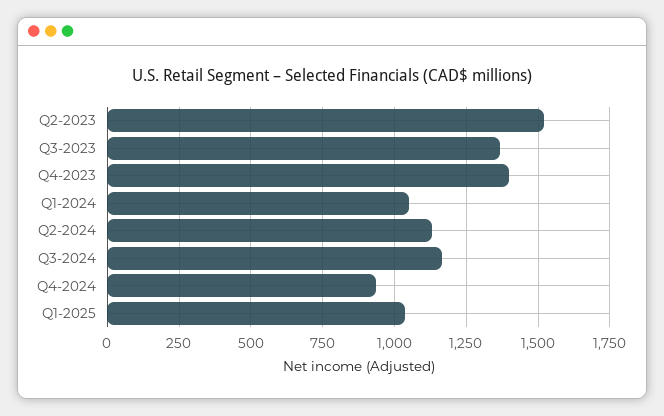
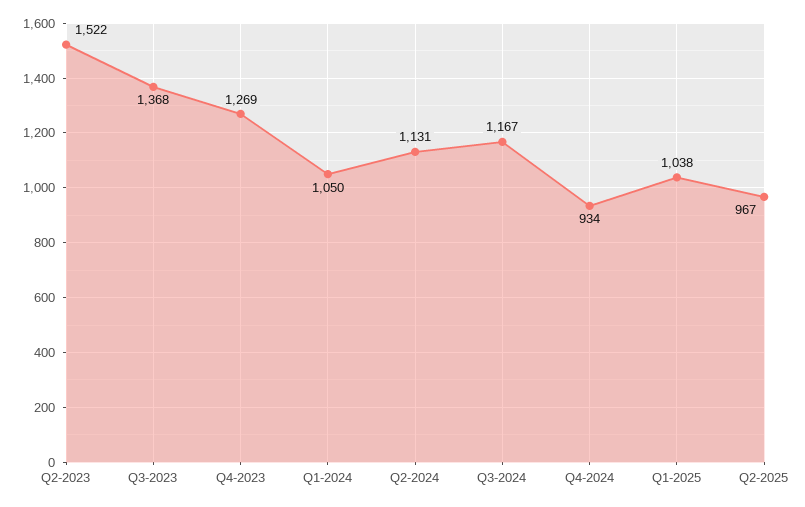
Q4-2023: 1400 -> 1269
Q2-2025: none -> 967

